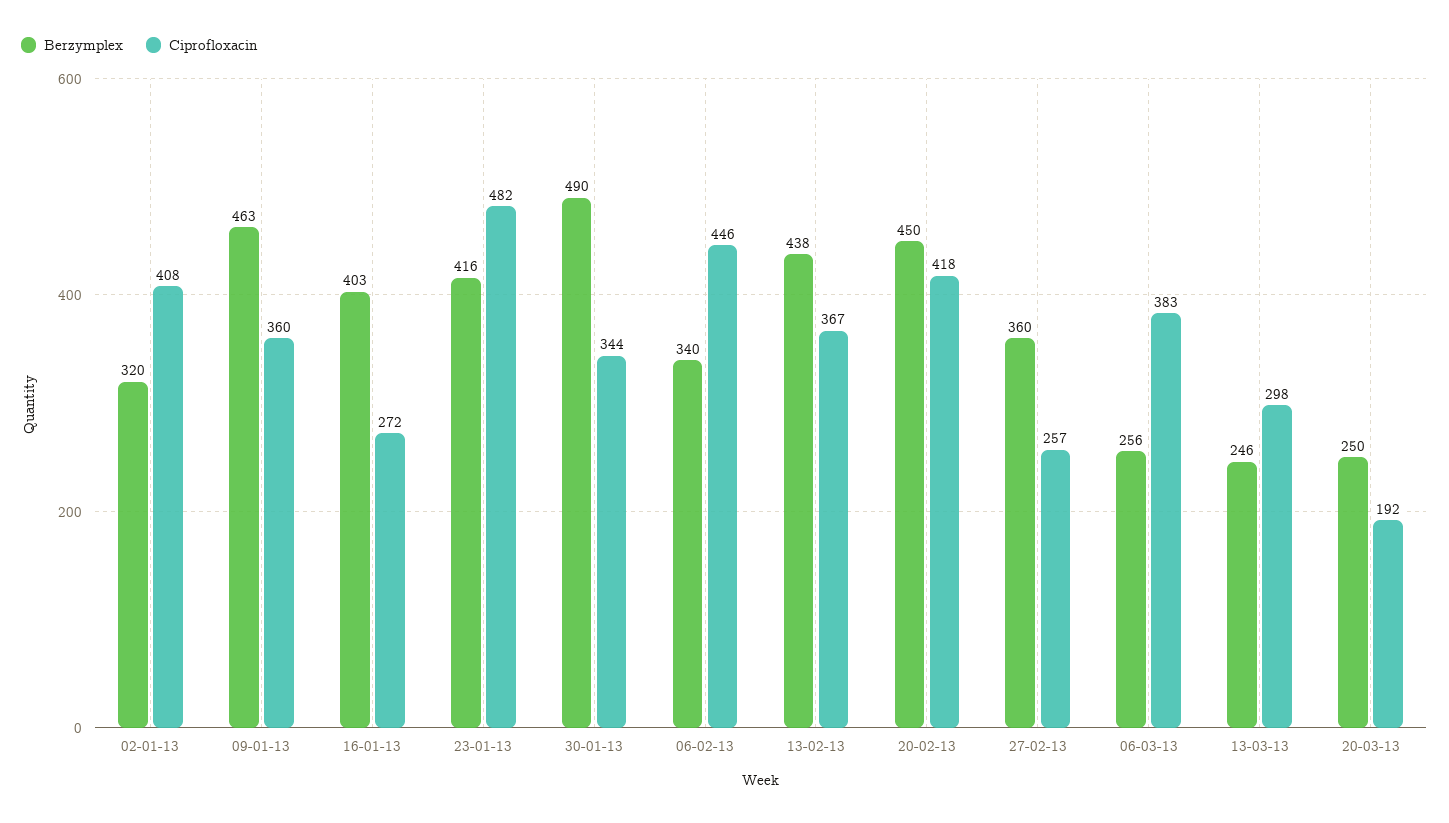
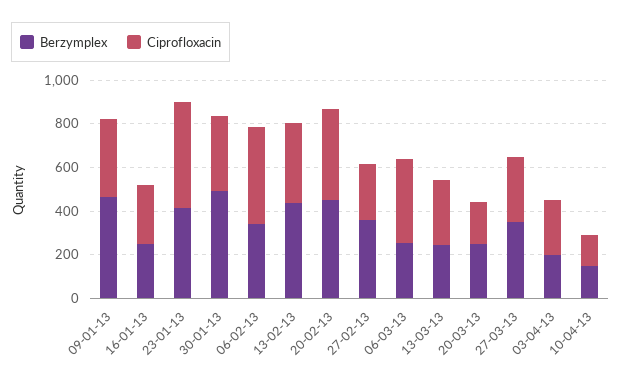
Berzymplex, 02-01-13: 320 -> none
Ciprofloxacin, 02-01-13: 408 -> none
Berzymplex, 16-01-13: 403 -> 250
Berzymplex, 27-03-13: none -> 350
Ciprofloxacin, 27-03-13: none -> 300
Berzymplex, 03-04-13: none -> 200
Ciprofloxacin, 03-04-13: none -> 250
Berzymplex, 10-04-13: none -> 150
Ciprofloxacin, 10-04-13: none -> 150

